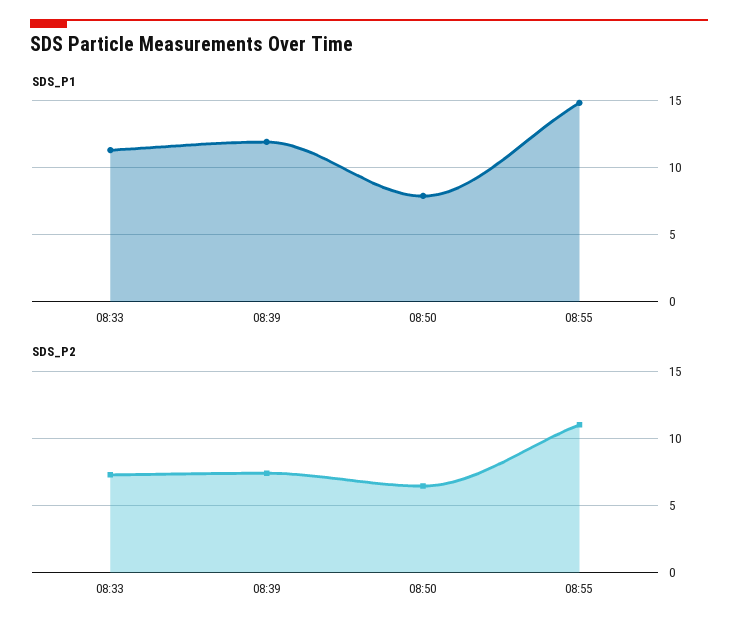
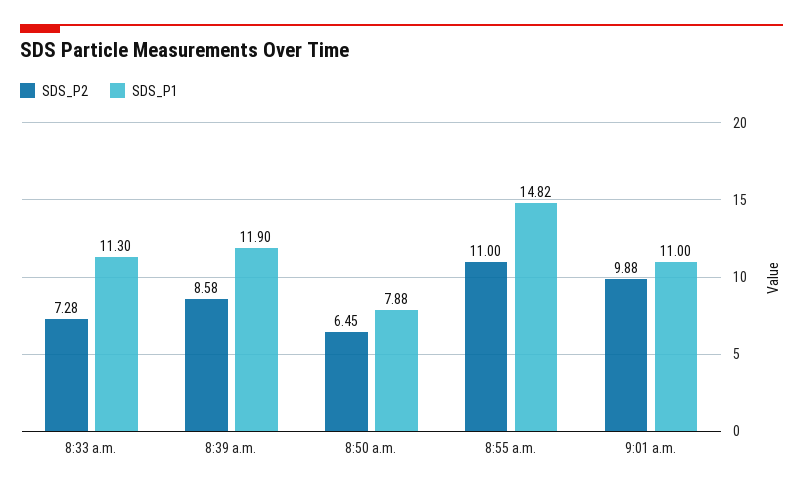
SDS_P2, 08:39: 7.5 -> 8.58
SDS_P2, 9:01 a.m.: none -> 9.88
SDS_P1, 9:01 a.m.: none -> 11

